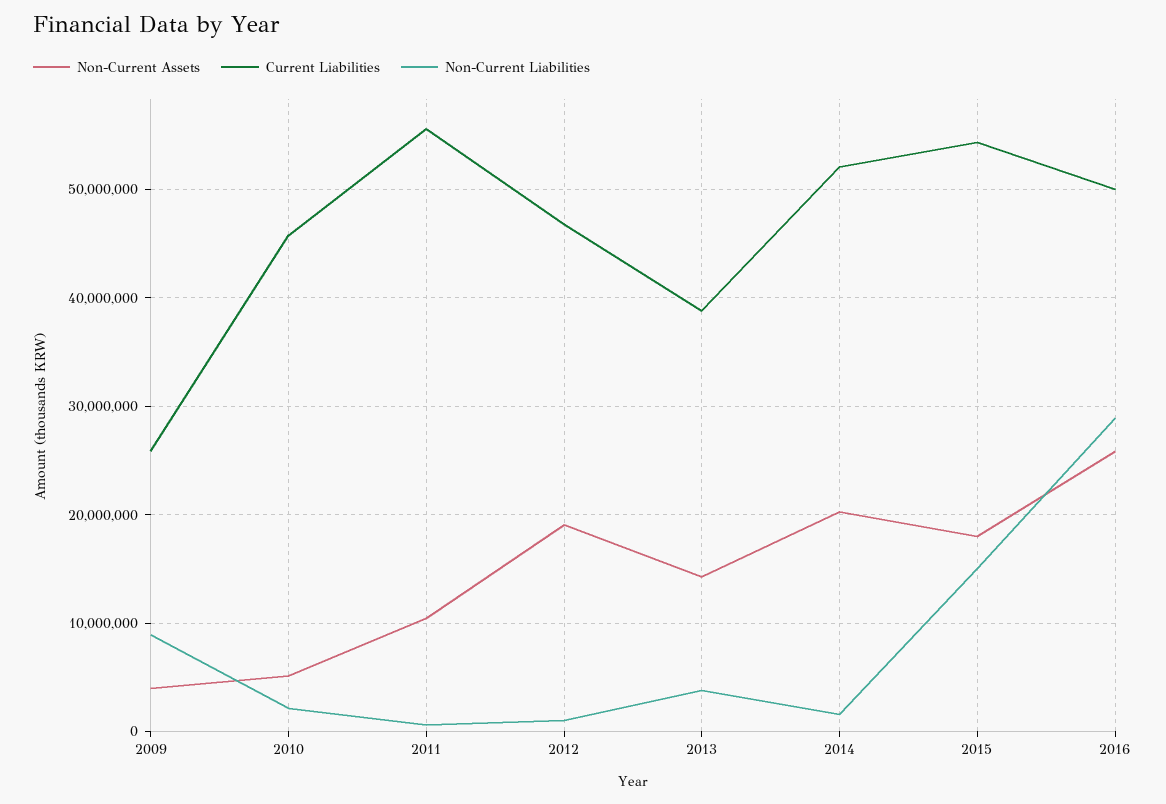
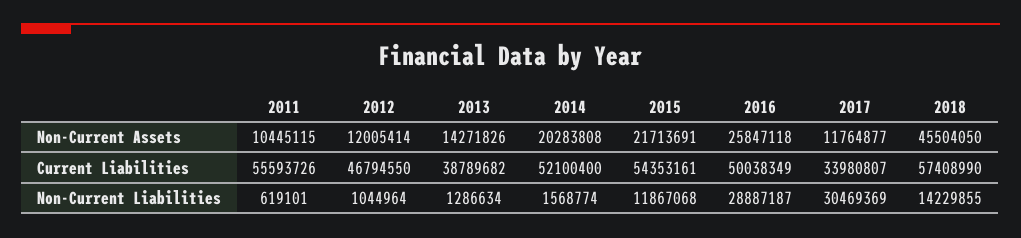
Non-Current Assets, 2009: 4000000 -> none
Current Liabilities, 2009: 26000000 -> none
Non-Current Liabilities, 2009: 9000000 -> none
Non-Current Assets, 2010: 5000000 -> none
Current Liabilities, 2010: 46000000 -> none
Non-Current Liabilities, 2010: 2000000 -> none
Non-Current Assets, 2012: 19000000 -> 12005414
Non-Current Liabilities, 2013: 4000000 -> 1286634
Non-Current Assets, 2015: 18000000 -> 21713691
Non-Current Liabilities, 2015: 15000000 -> 11867068
Non-Current Assets, 2017: none -> 11764877
Non-Current Assets, 2018: none -> 45504050
Current Liabilities, 2017: none -> 33980807
Current Liabilities, 2018: none -> 57408990
Non-Current Liabilities, 2017: none -> 30469369
Non-Current Liabilities, 2018: none -> 14229855

